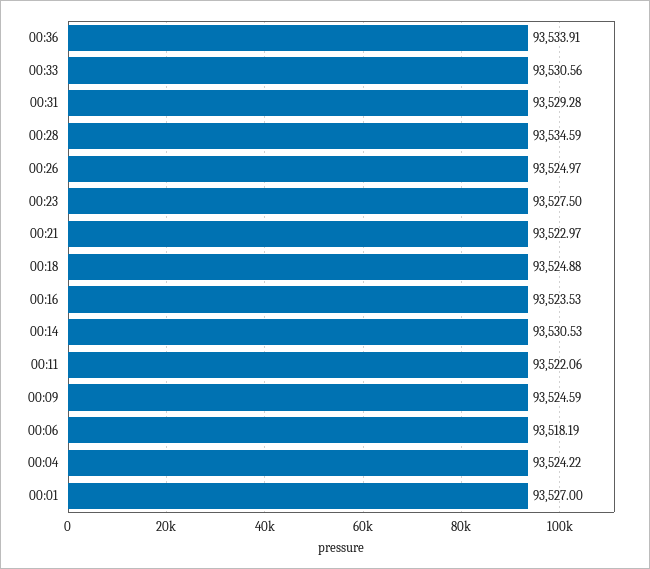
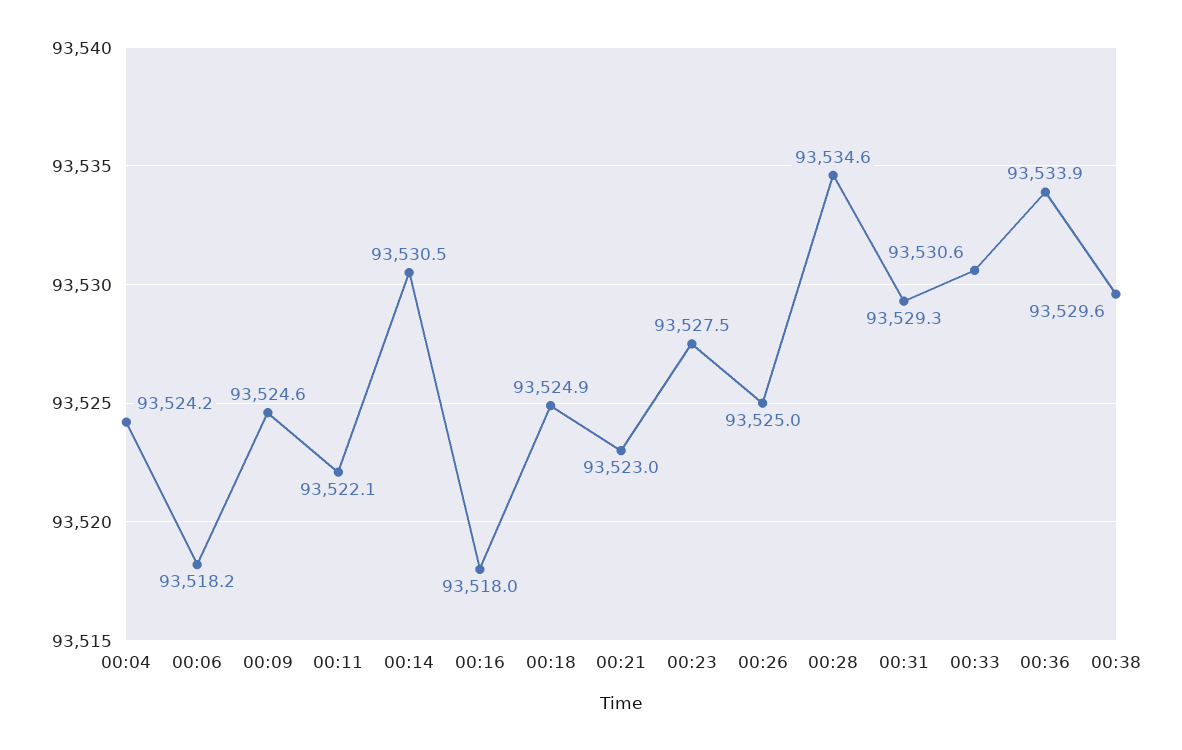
00:16: 93523.53 -> 93518
00:01: 93527 -> none
00:38: none -> 93529.6

